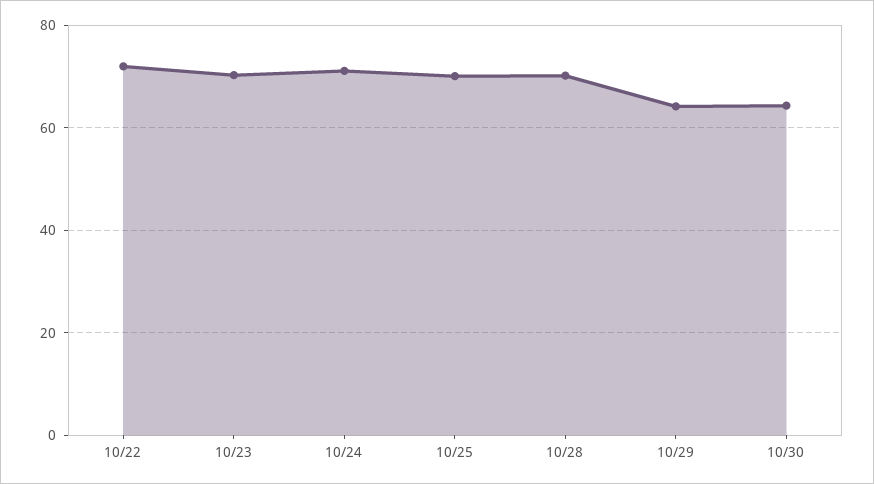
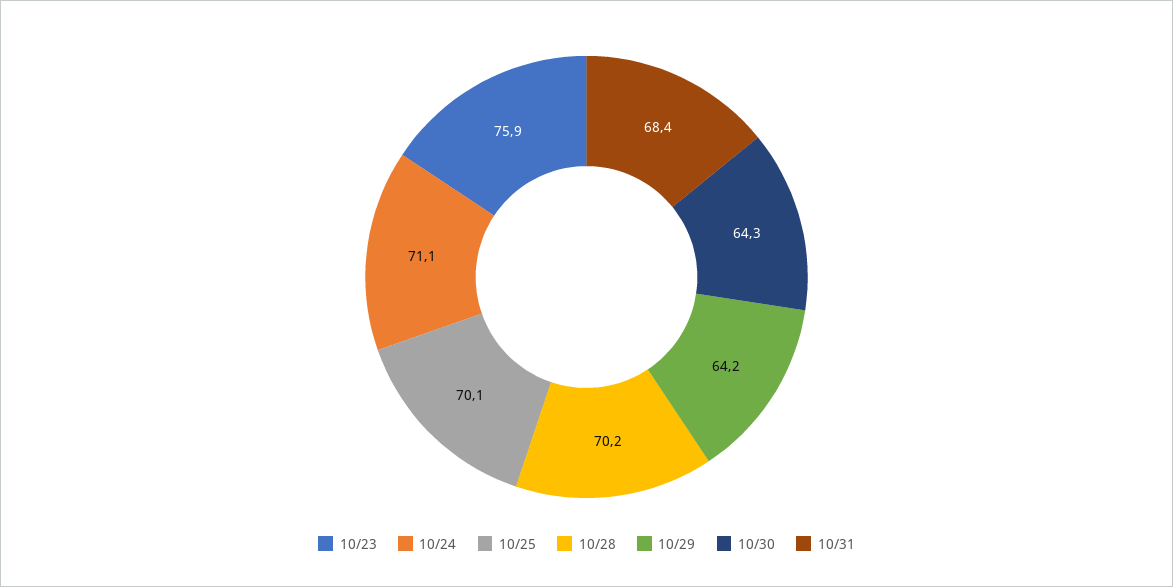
10/22: 72 -> none
10/23: 70 -> 75.9
10/31: none -> 68.4

